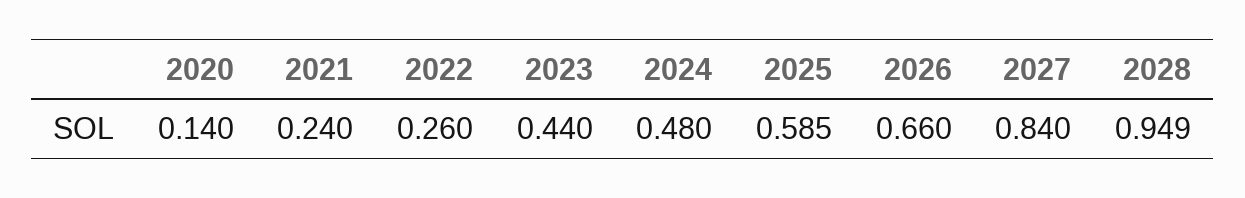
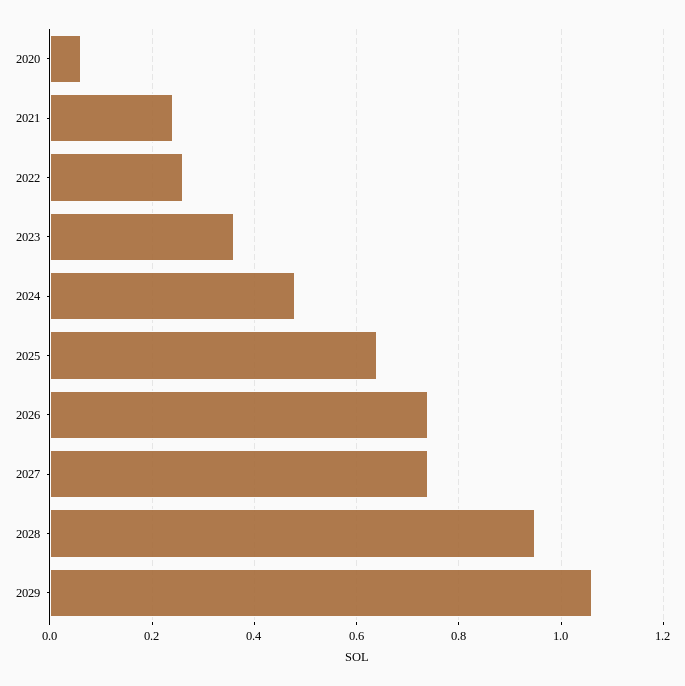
2020: 0.14 -> 0.06
2023: 0.44 -> 0.36
2025: 0.585 -> 0.64
2026: 0.66 -> 0.74
2027: 0.84 -> 0.74
2029: none -> 1.06

